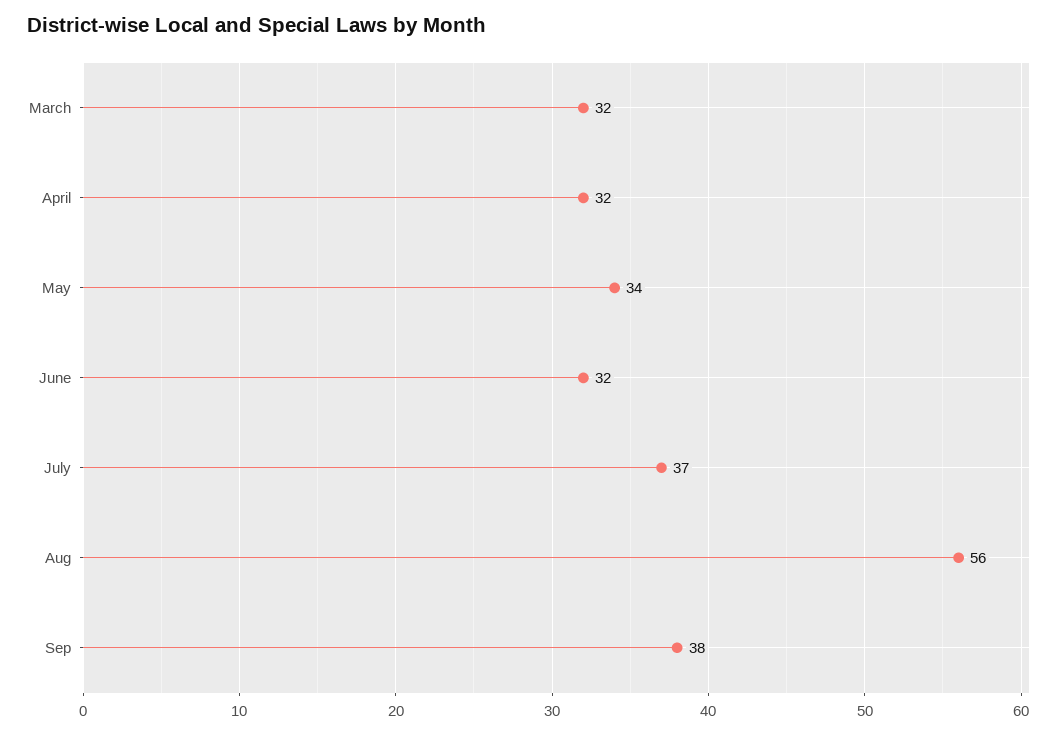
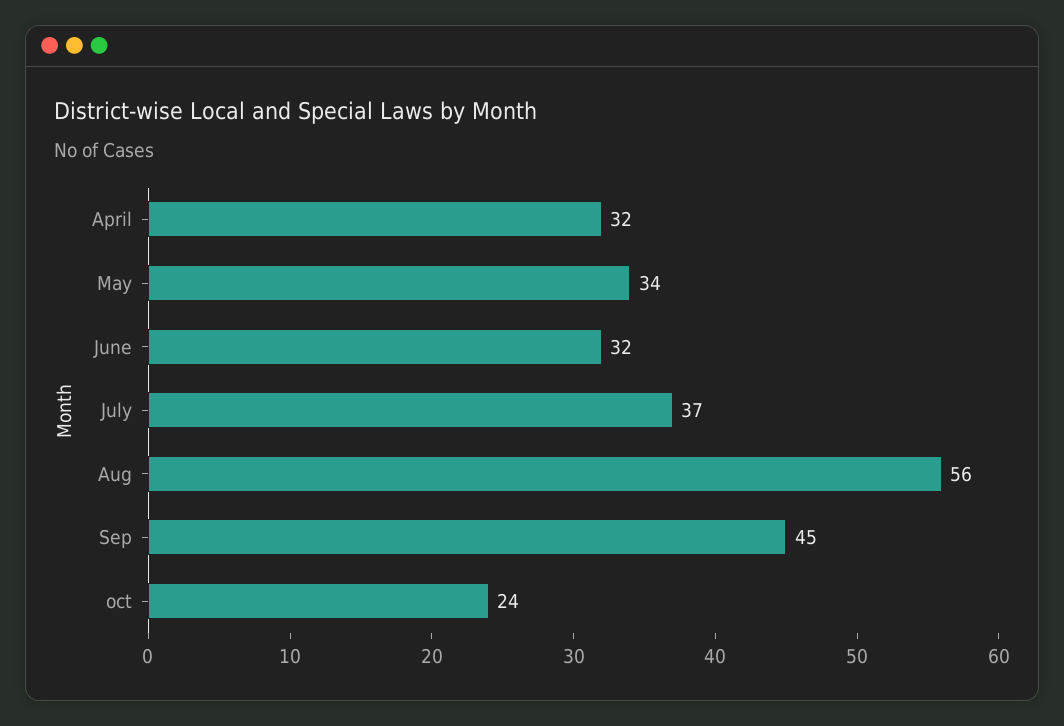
March: 32 -> none
Sep: 38 -> 45
oct: none -> 24

